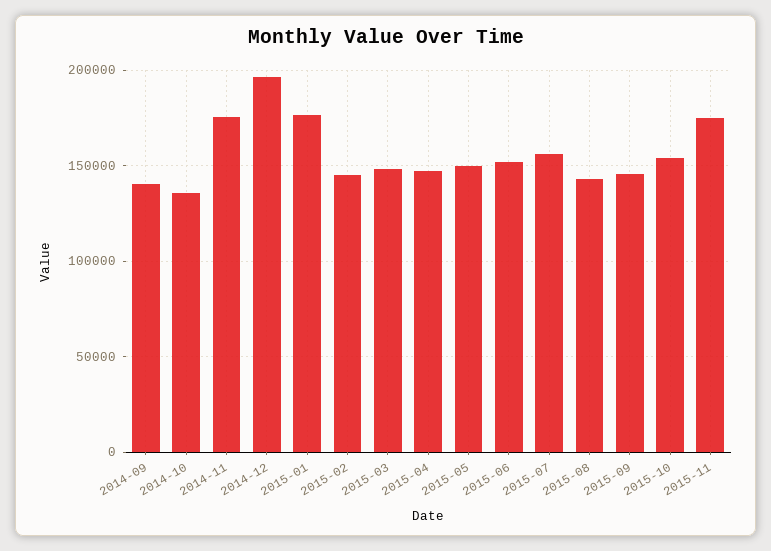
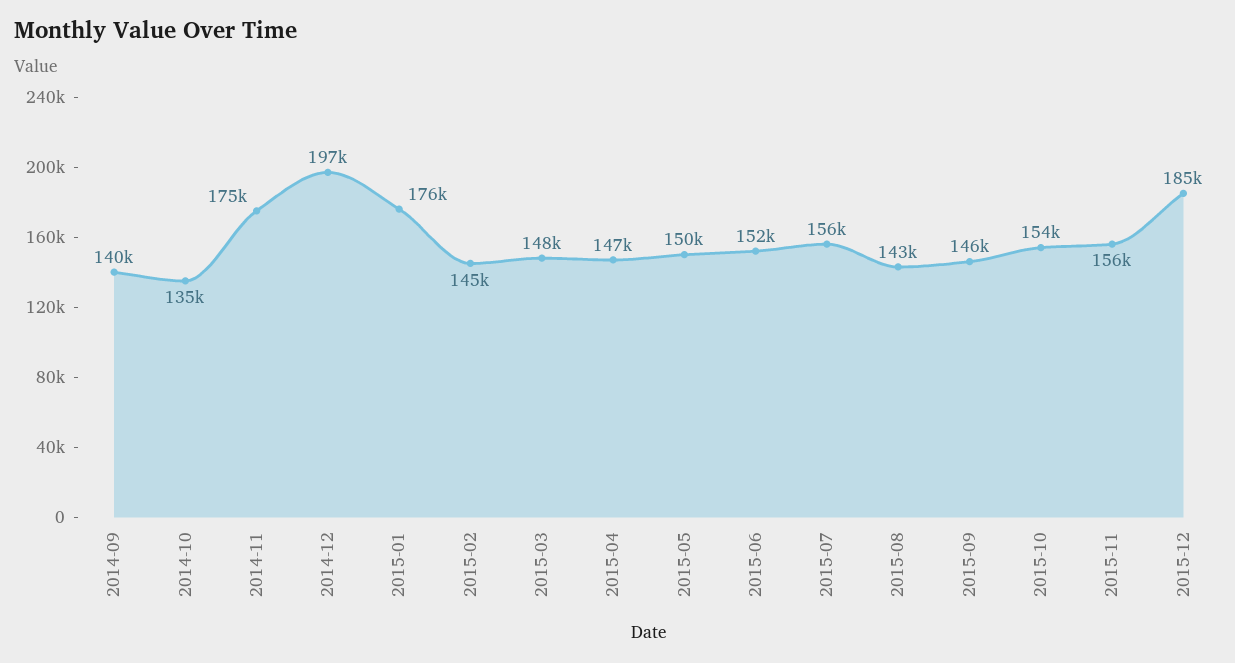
2015-11: 175000 -> 156000
2015-12: none -> 185000

